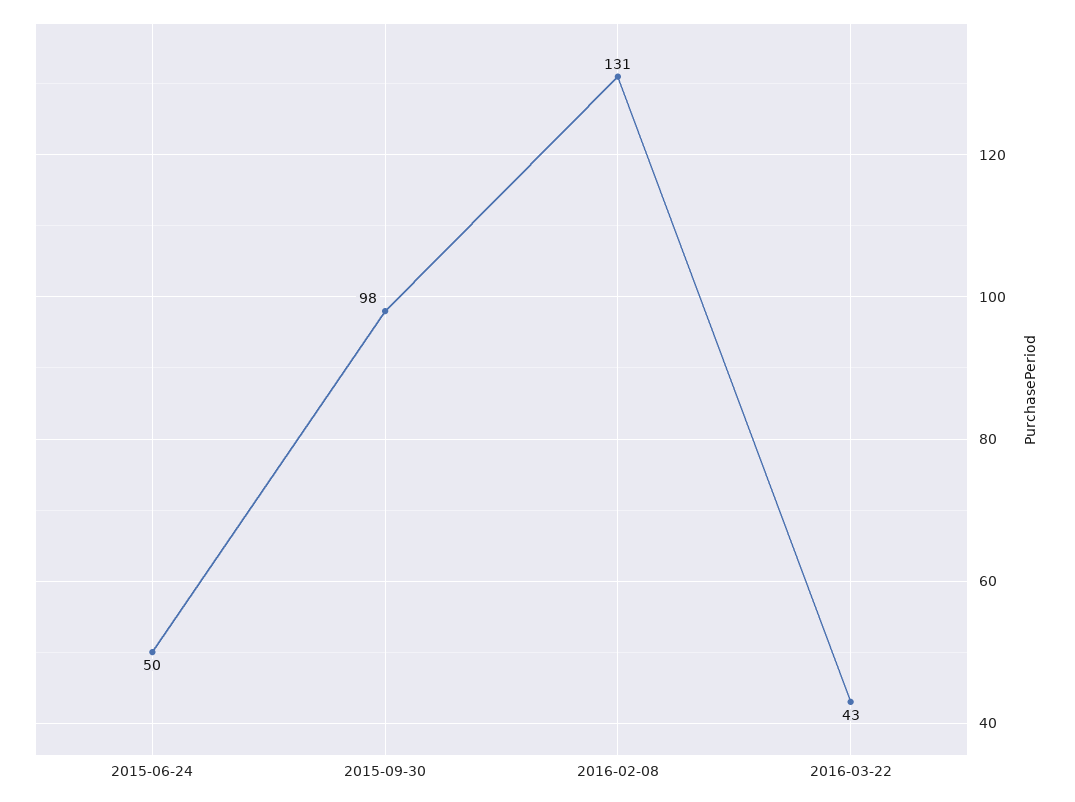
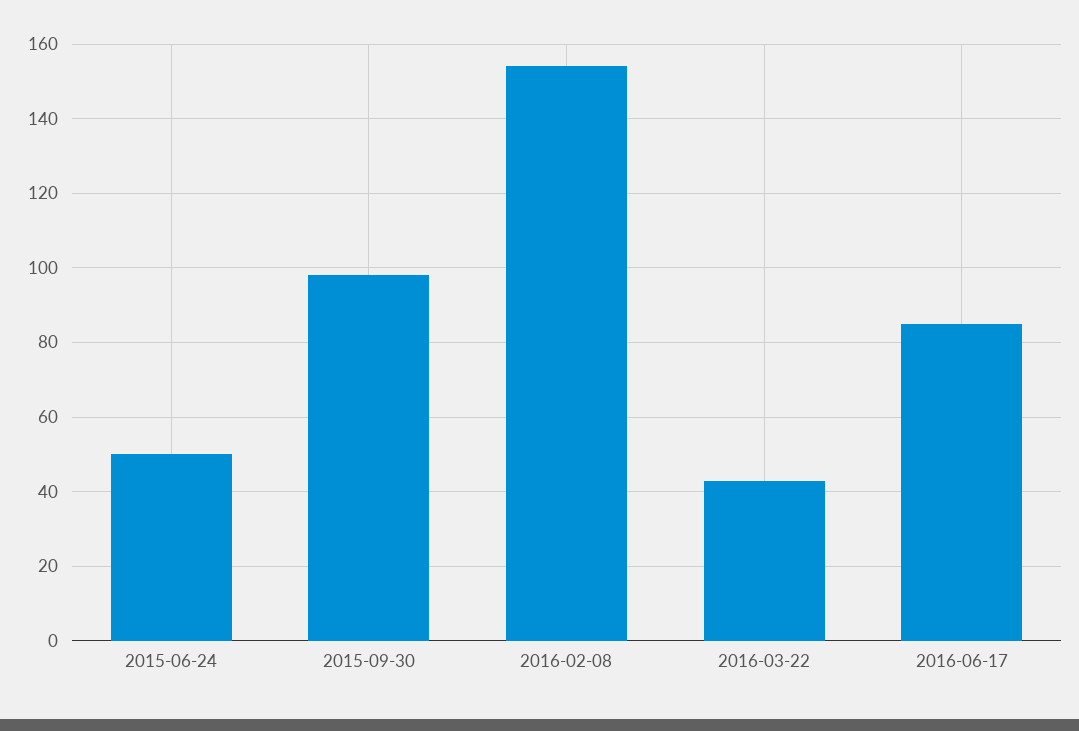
2016-02-08: 131 -> 155
2016-06-17: none -> 85

